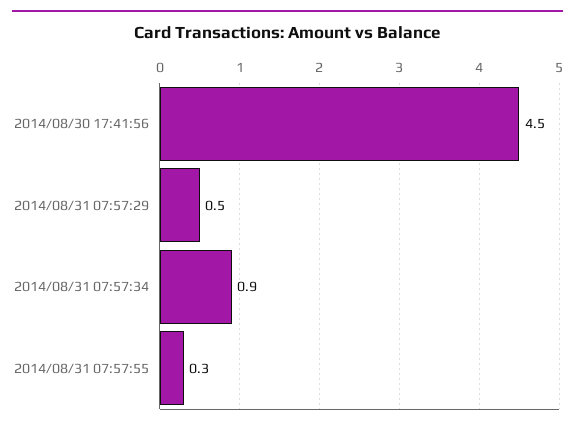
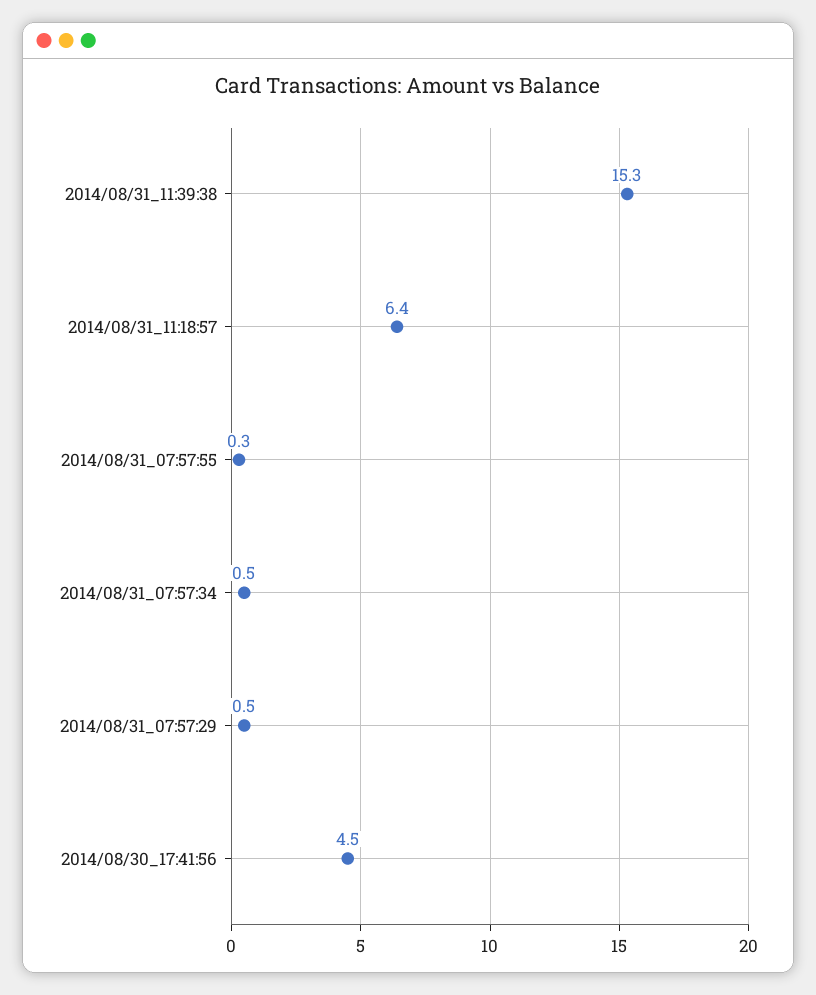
2014/08/31 07:57:34: 0.9 -> 0.5
2014/08/31_11:39:38: none -> 15.3
2014/08/31_11:18:57: none -> 6.4

